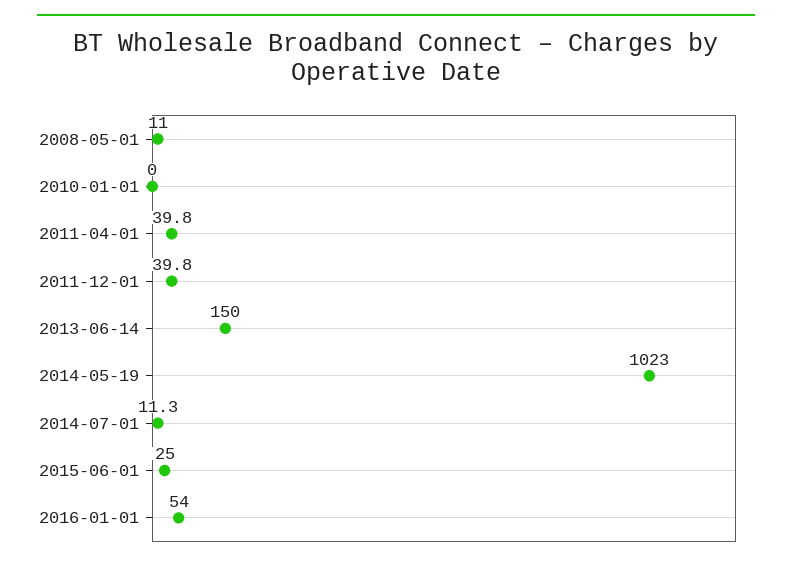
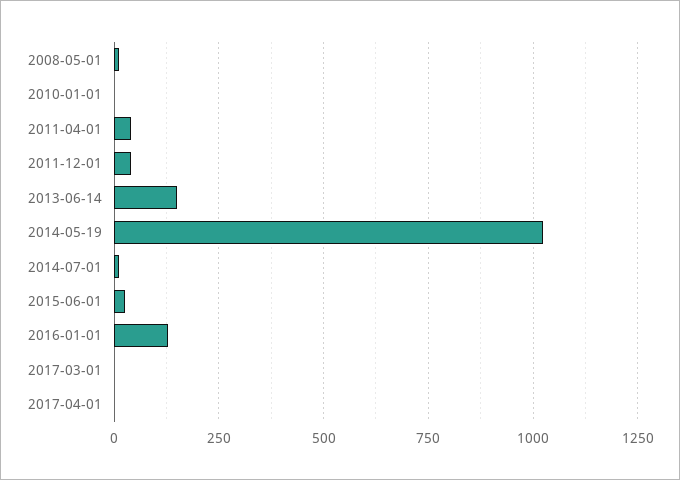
2016-01-01: 54 -> 125
2017-03-01: none -> 0
2017-04-01: none -> 0

